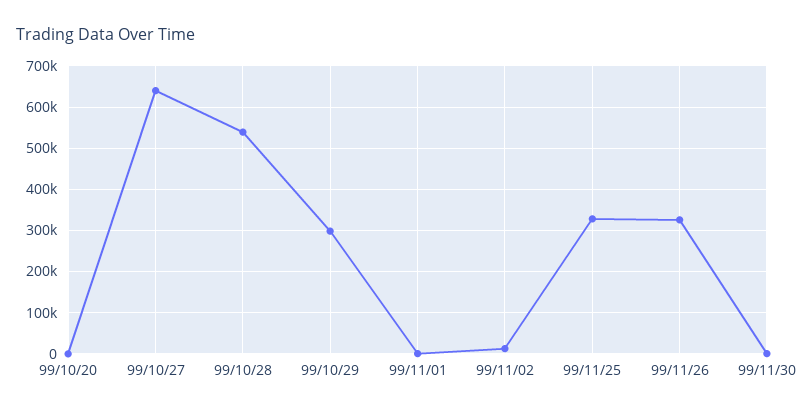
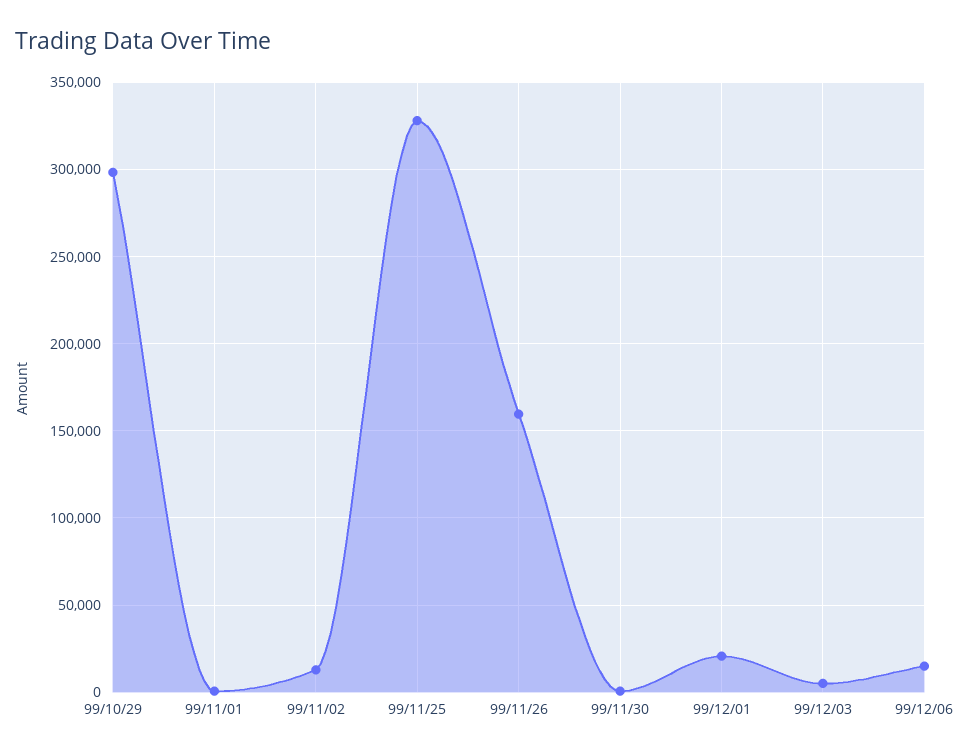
99/10/20: 0 -> none
99/10/27: 640000 -> none
99/10/28: 540000 -> none
99/11/26: 320000 -> 160000
99/12/01: none -> 20000
99/12/03: none -> 5000
99/12/06: none -> 15000

